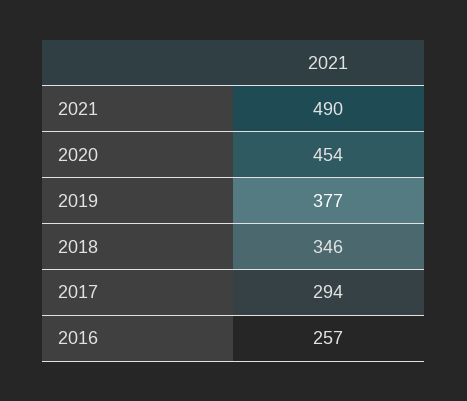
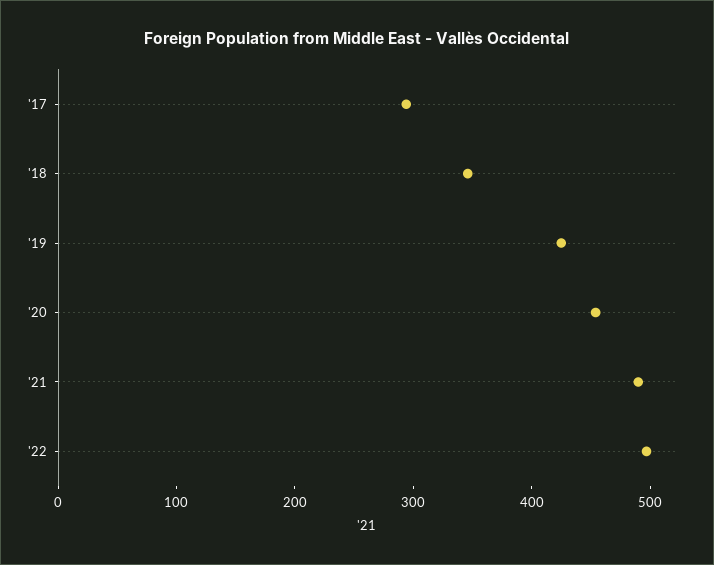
2019: 377 -> 420
2016: 257 -> none
'22: none -> 500

